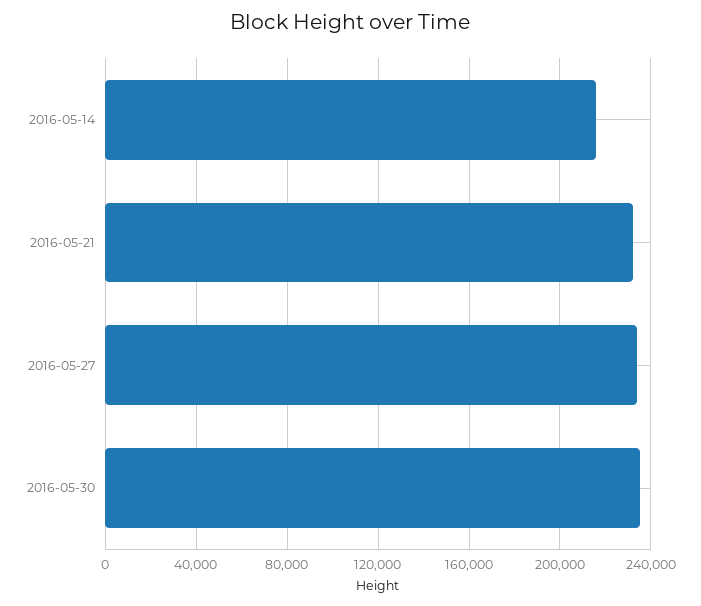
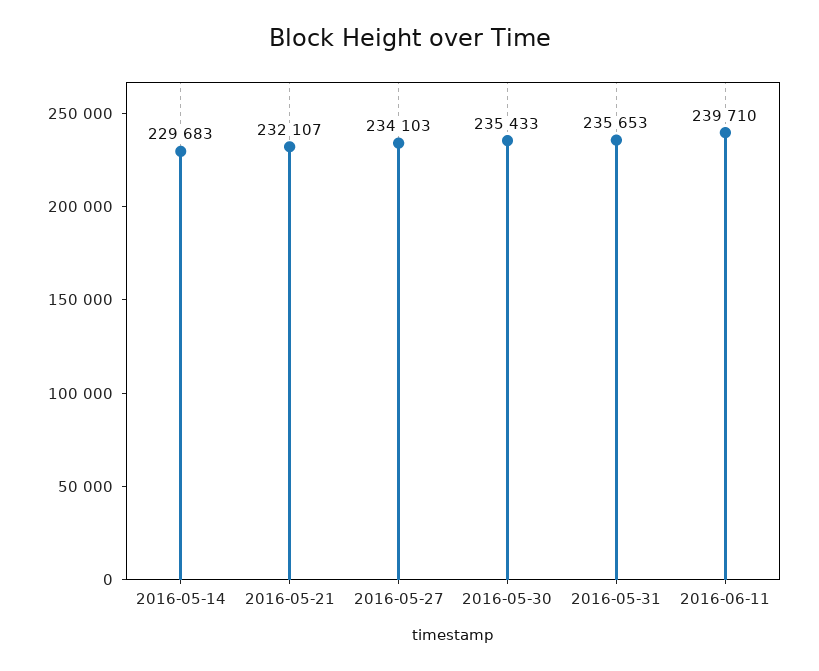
2016-05-14: 215000 -> 229683
2016-05-31: none -> 235653
2016-06-11: none -> 239710

